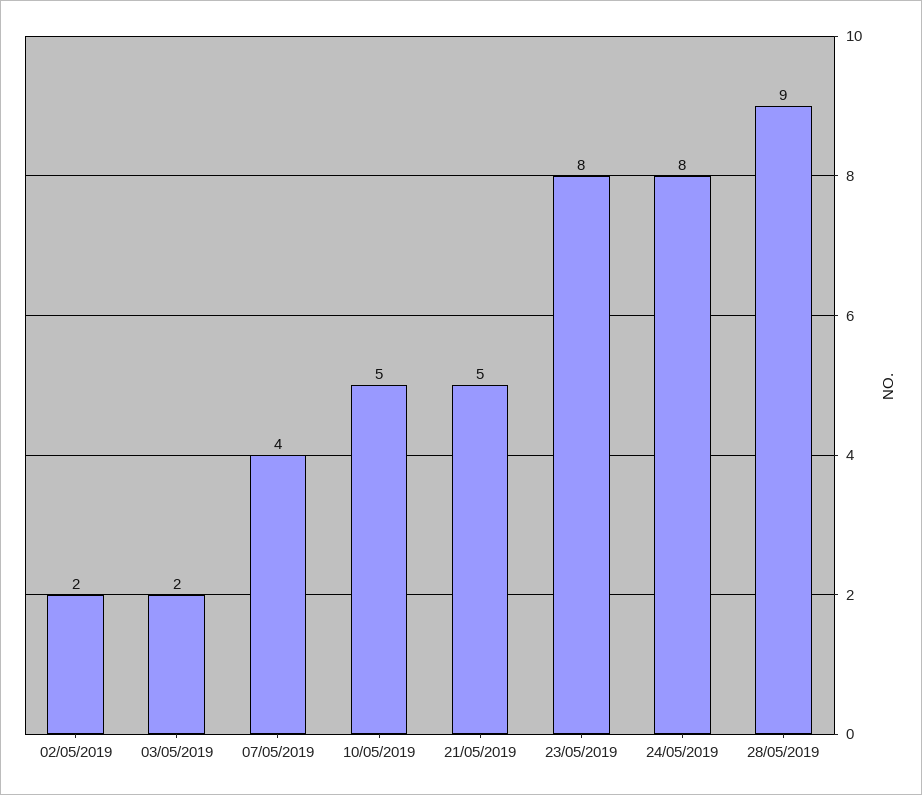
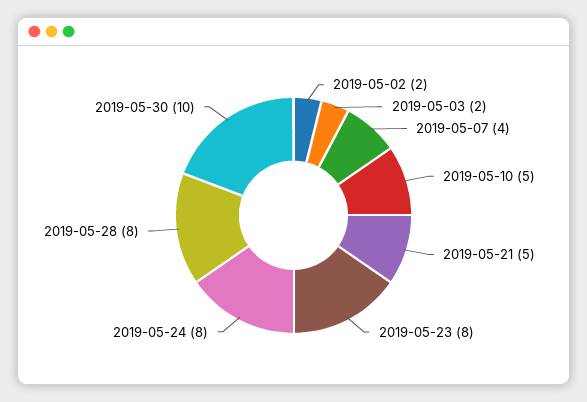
28/05/2019: 9 -> 8
2019-05-30: none -> 10

